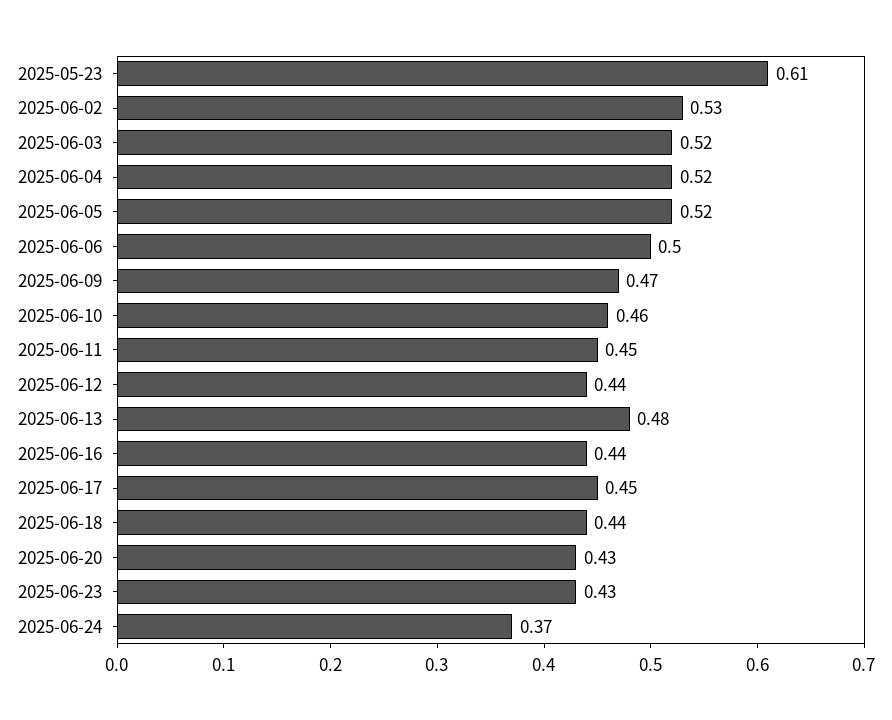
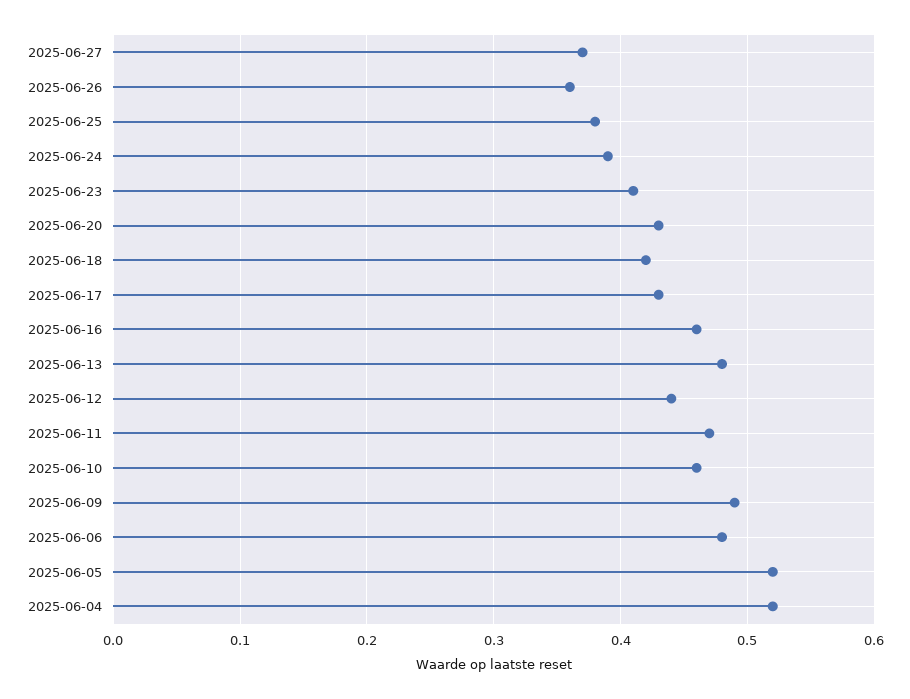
2025-05-23: 0.61 -> none
2025-06-02: 0.53 -> none
2025-06-03: 0.52 -> none
2025-06-06: 0.5 -> 0.48
2025-06-09: 0.47 -> 0.49
2025-06-11: 0.45 -> 0.47
2025-06-16: 0.44 -> 0.46
2025-06-17: 0.45 -> 0.43
2025-06-18: 0.44 -> 0.42
2025-06-23: 0.43 -> 0.41
2025-06-24: 0.37 -> 0.39
2025-06-27: none -> 0.37
2025-06-26: none -> 0.36
2025-06-25: none -> 0.38

